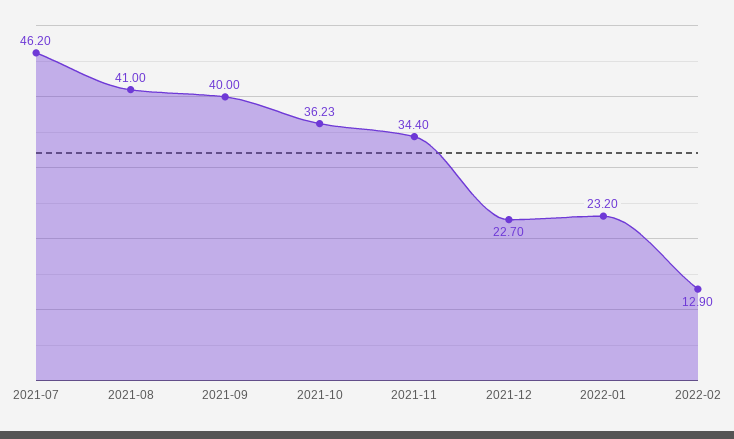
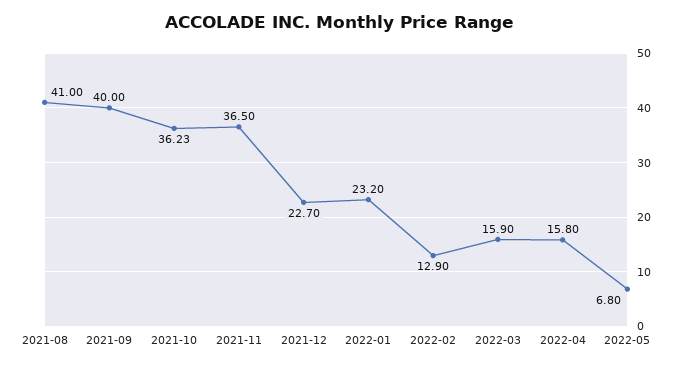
2021-07: 46.2 -> none
2021-11: 34.4 -> 36.5
2022-03: none -> 15.9
2022-04: none -> 15.8
2022-05: none -> 6.8

